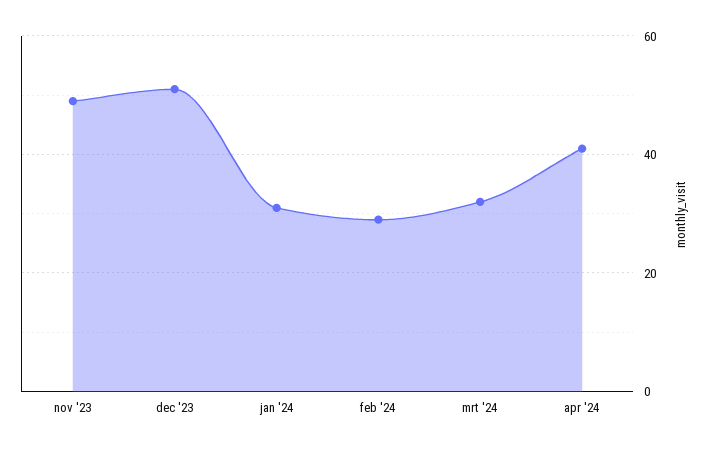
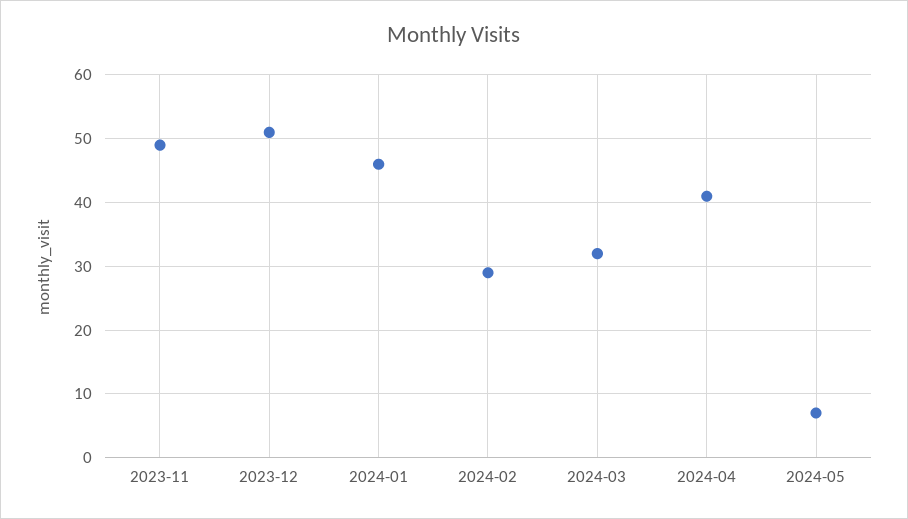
jan '24: 30 -> 46
2024-05: none -> 7

